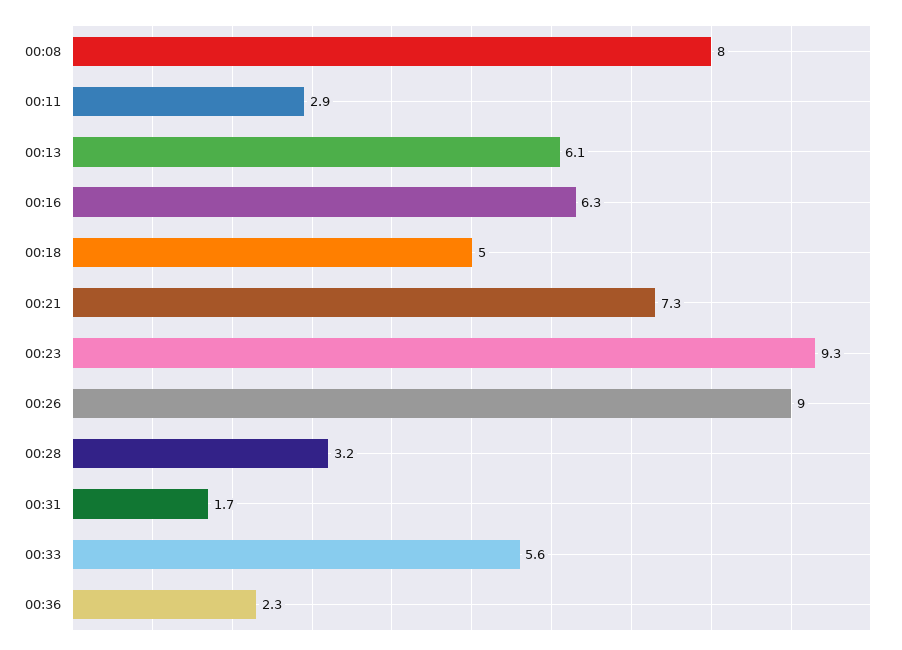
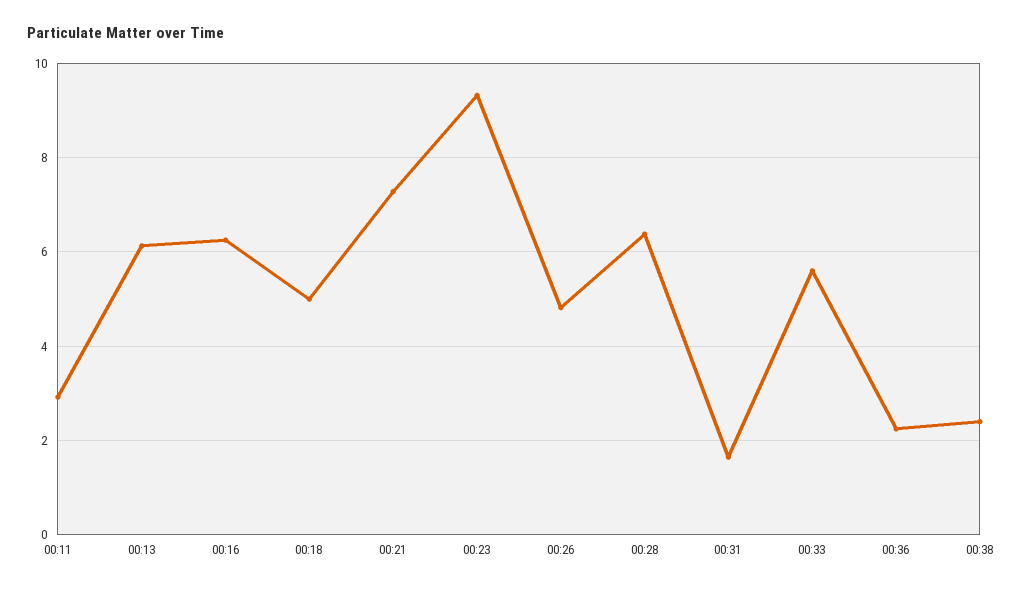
00:08: 8 -> none
00:26: 9 -> 4.8
00:28: 3.2 -> 6.4
00:38: none -> 2.4

